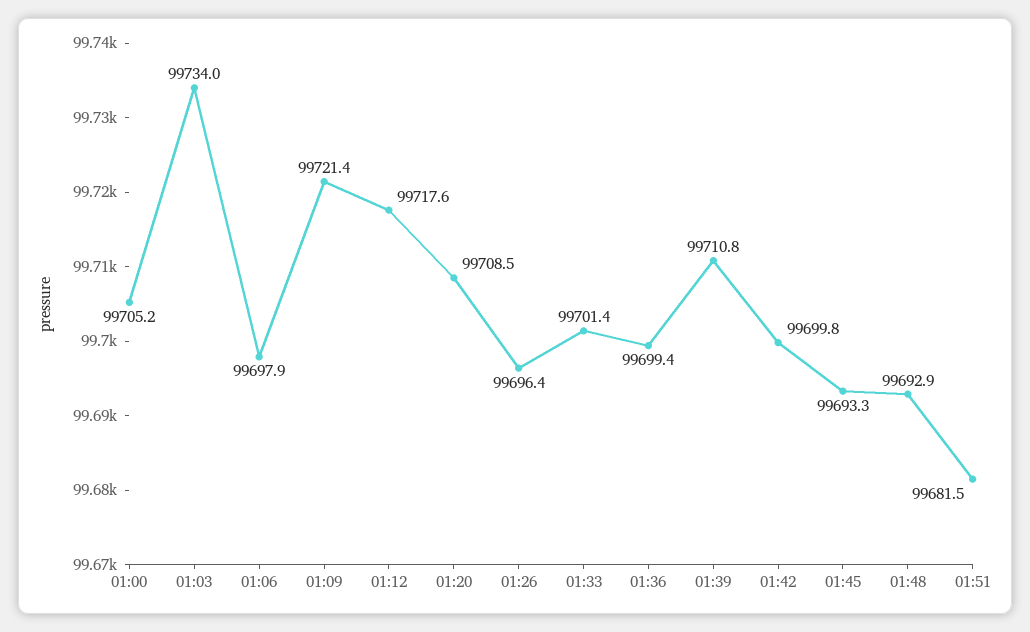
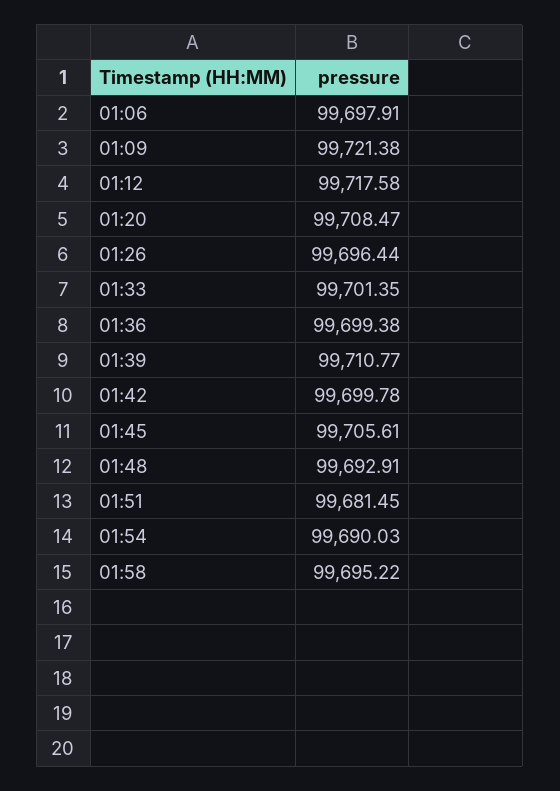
01:00: 99705.2 -> none
01:03: 99734 -> none
01:45: 99693.3 -> 99705.61
01:54: none -> 99690.03
01:58: none -> 99695.22

